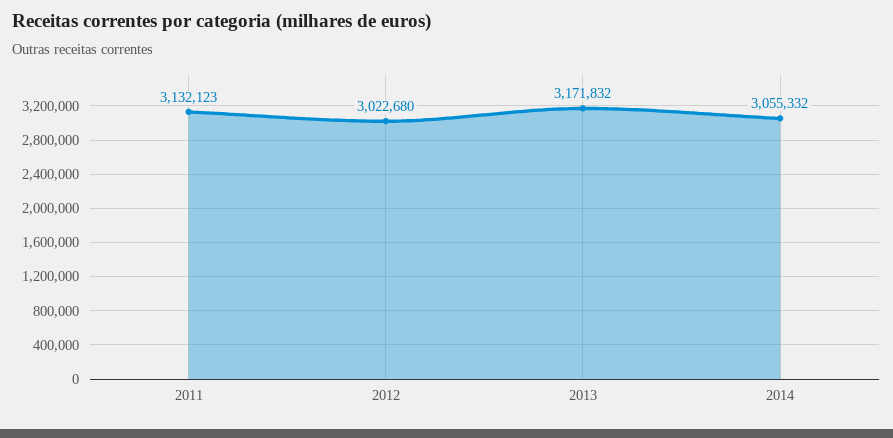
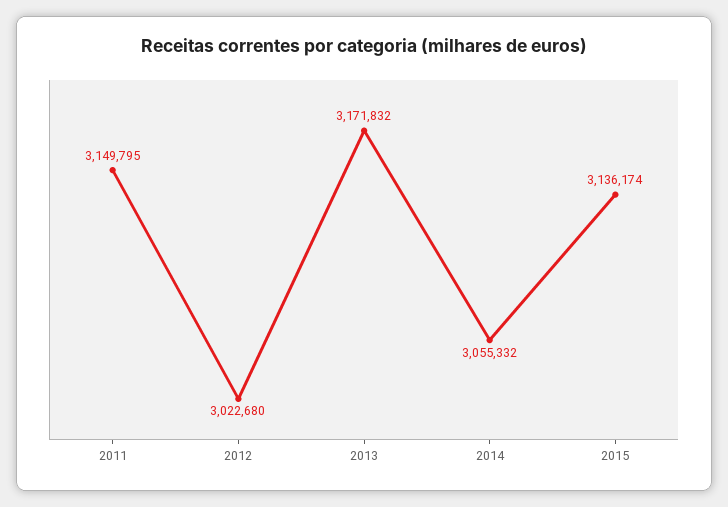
2011: 3132123 -> 3149795
2015: none -> 3136174

